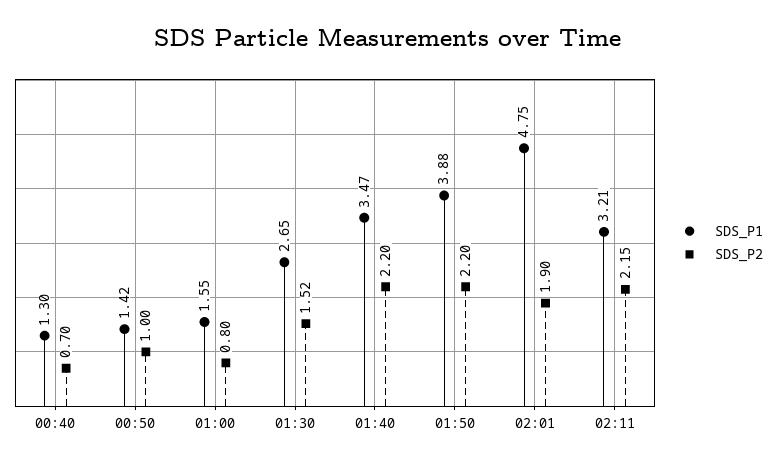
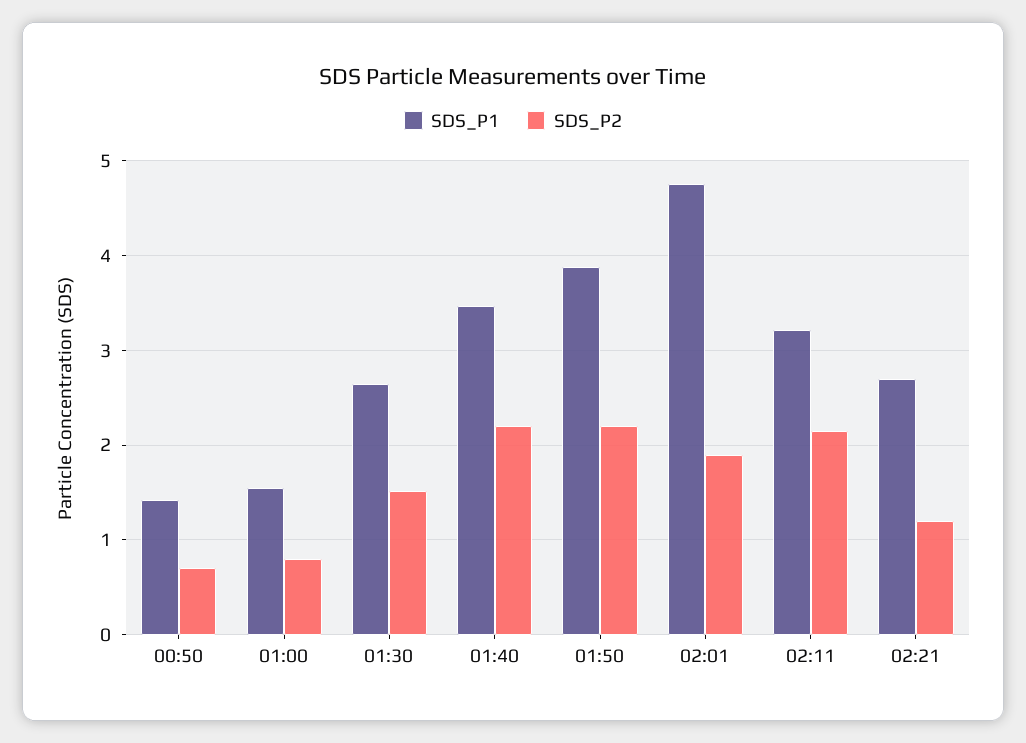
SDS_P1, 00:40: 1.3 -> none
SDS_P2, 00:40: 0.7 -> none
SDS_P2, 00:50: 1 -> 0.7
SDS_P1, 02:21: none -> 2.7
SDS_P2, 02:21: none -> 1.2

